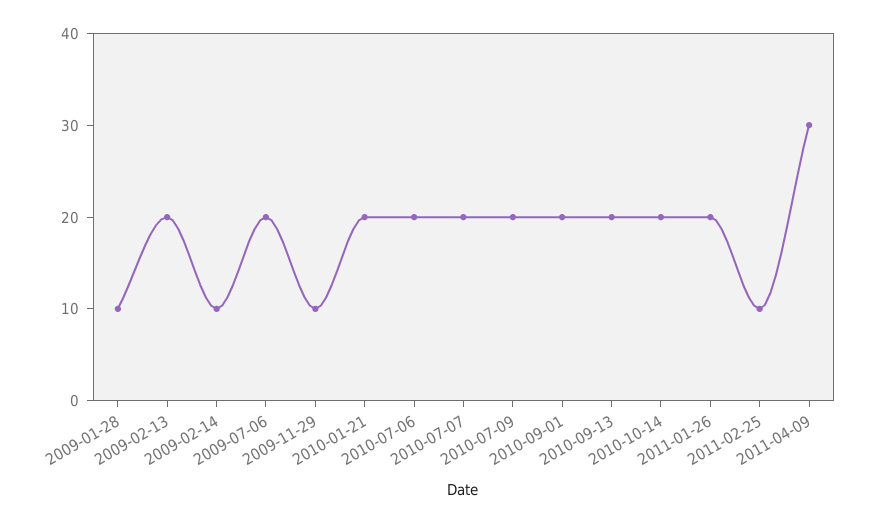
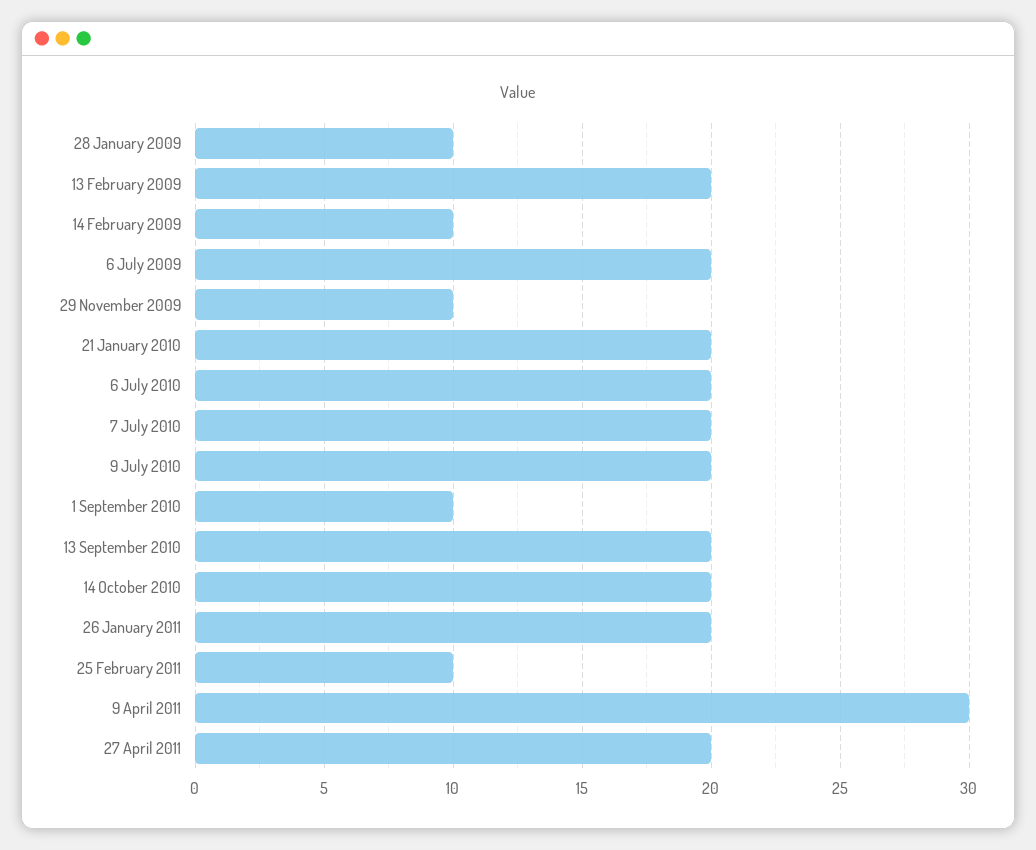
2010-09-01: 20 -> 10
27 April 2011: none -> 20

